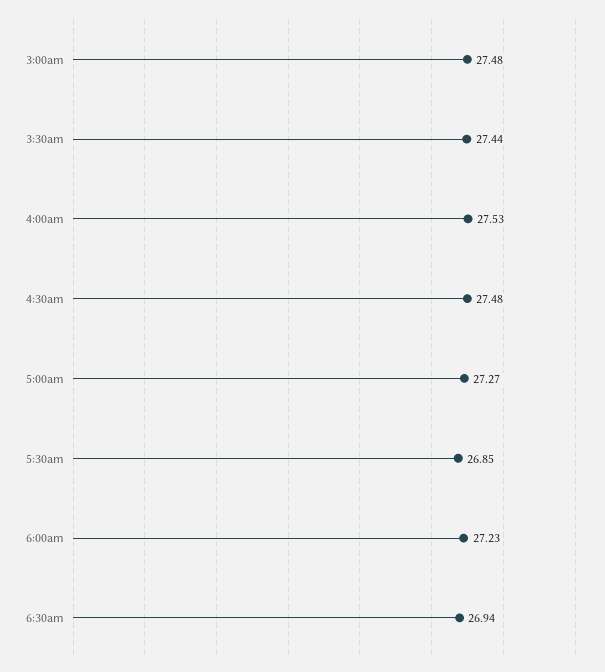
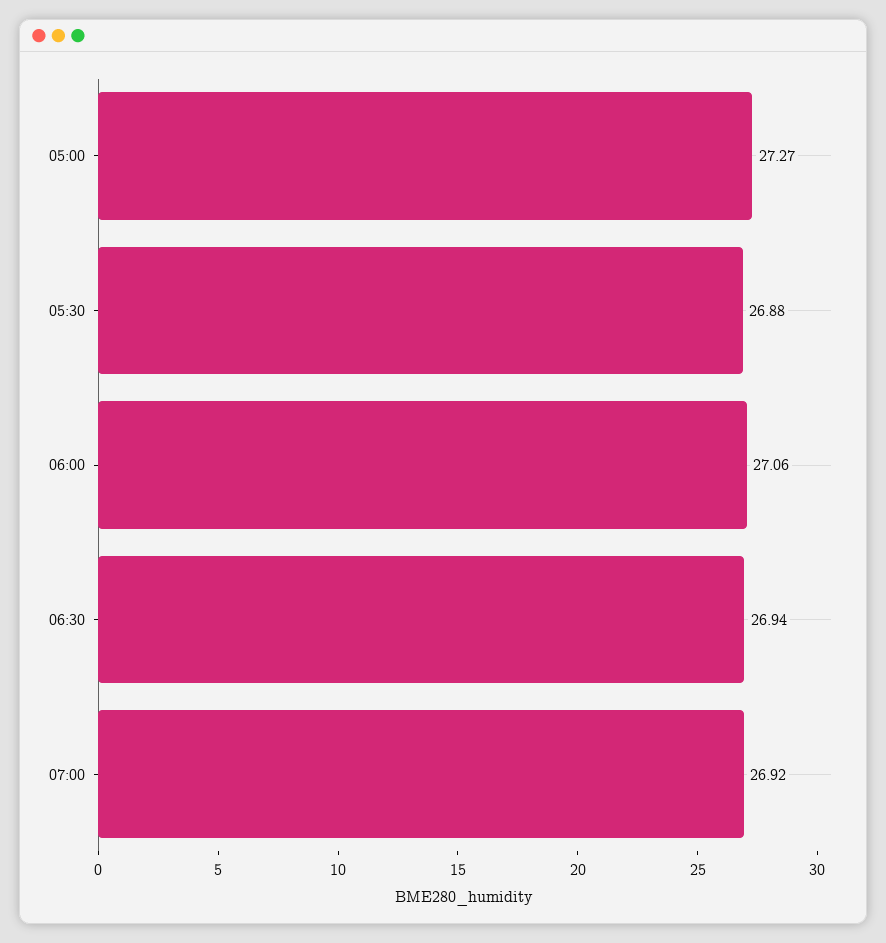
3:00am: 27.48 -> none
3:30am: 27.44 -> none
4:00am: 27.53 -> none
4:30am: 27.48 -> none
5:30am: 26.85 -> 26.88
6:00am: 27.23 -> 27.06
07:00: none -> 26.92

